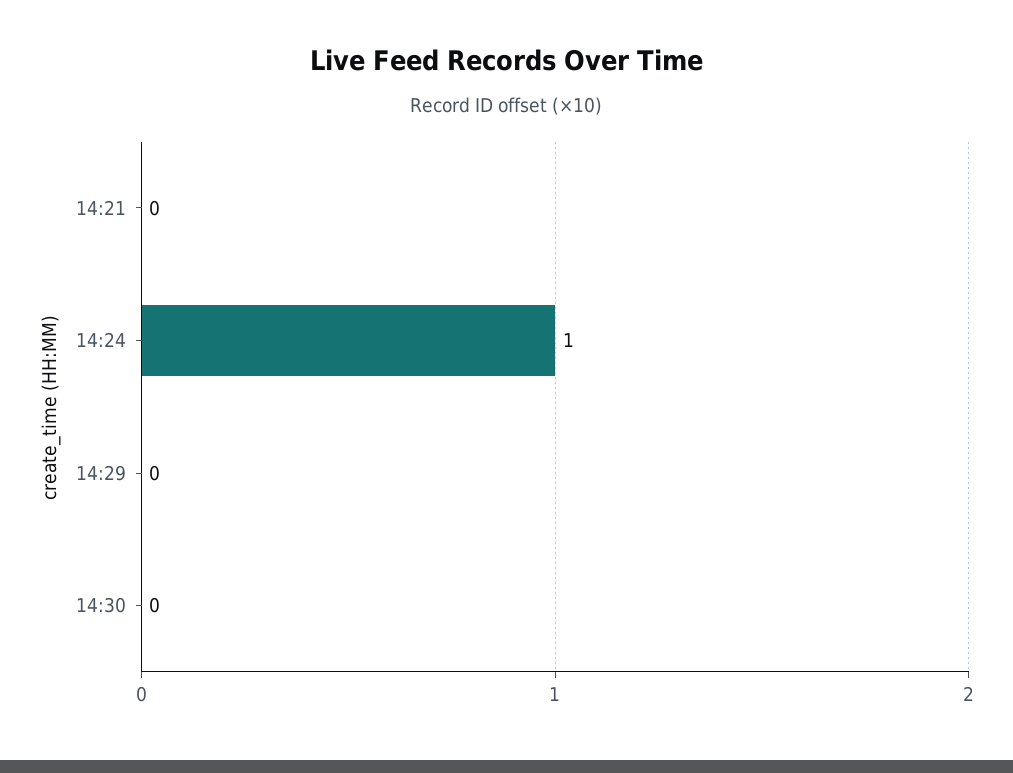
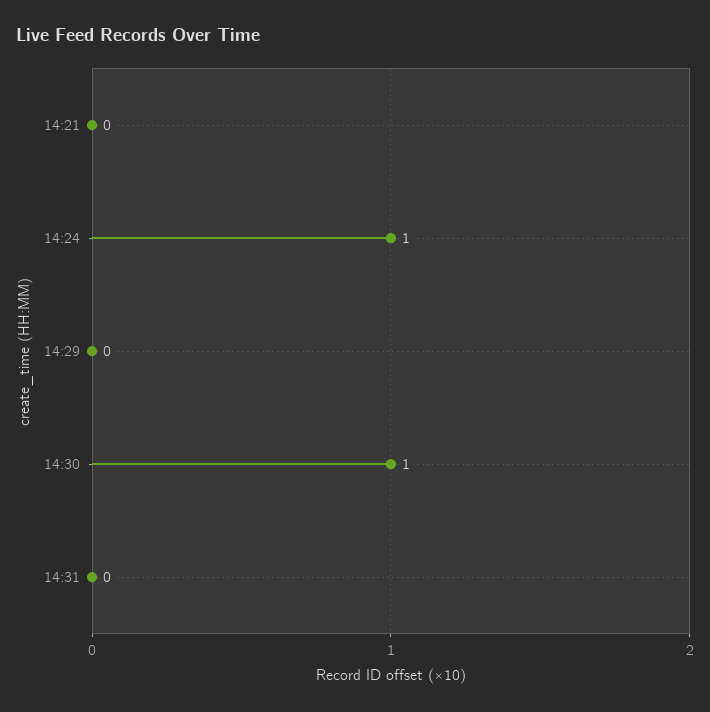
14:30: 0 -> 1
14:31: none -> 0

